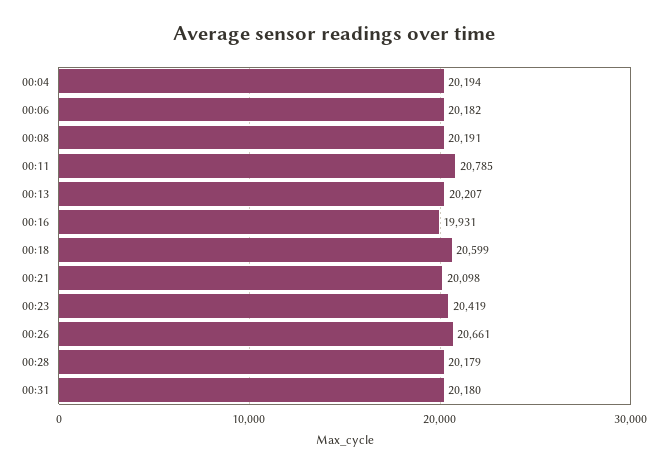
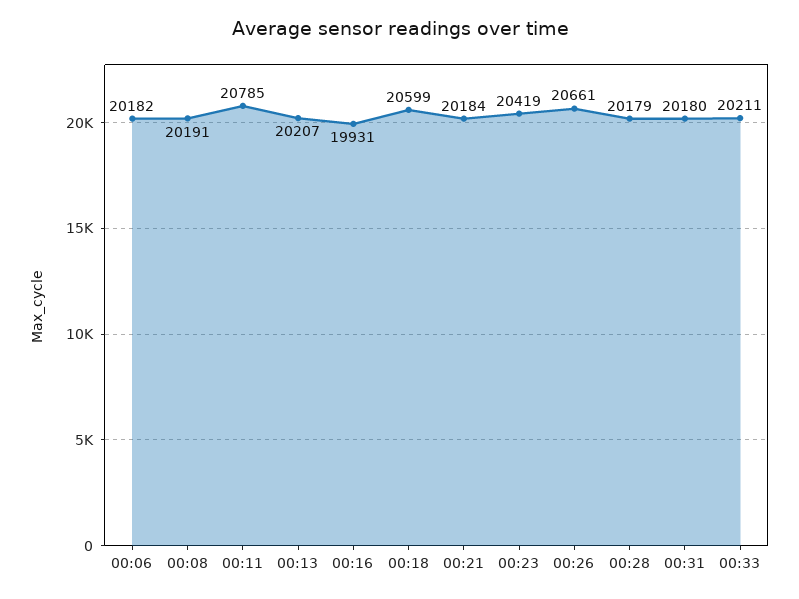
00:04: 20194 -> none
00:21: 20098 -> 20184
00:33: none -> 20211

